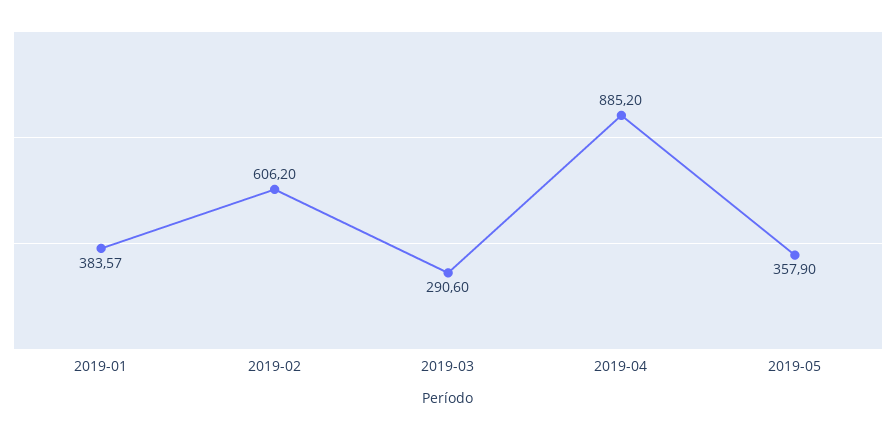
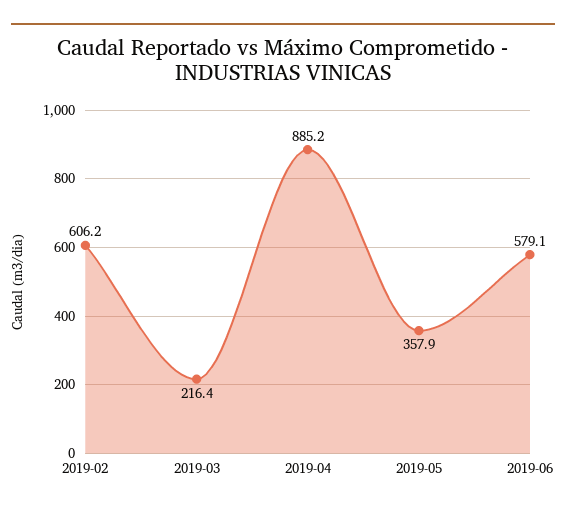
2019-01: 383.57 -> none
2019-03: 290.6 -> 216.4
2019-06: none -> 579.1

